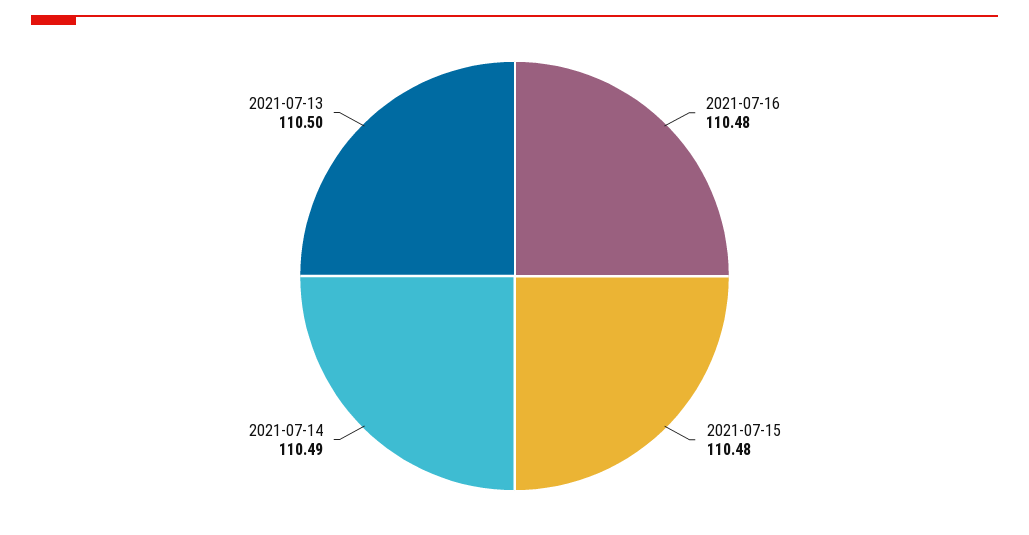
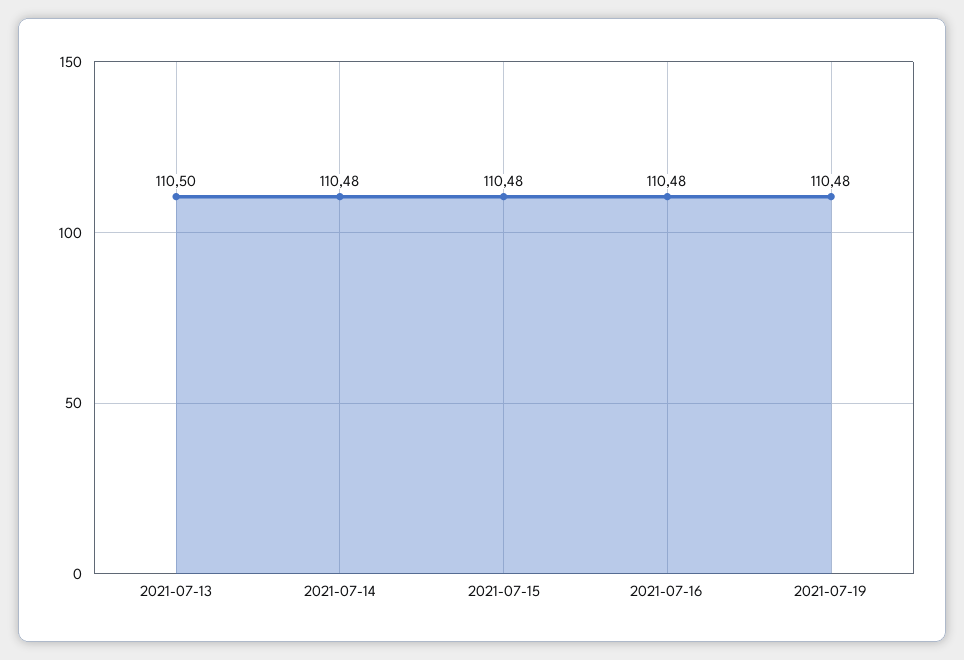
2021-07-14: 110.49 -> 110.48
2021-07-19: none -> 110.48

